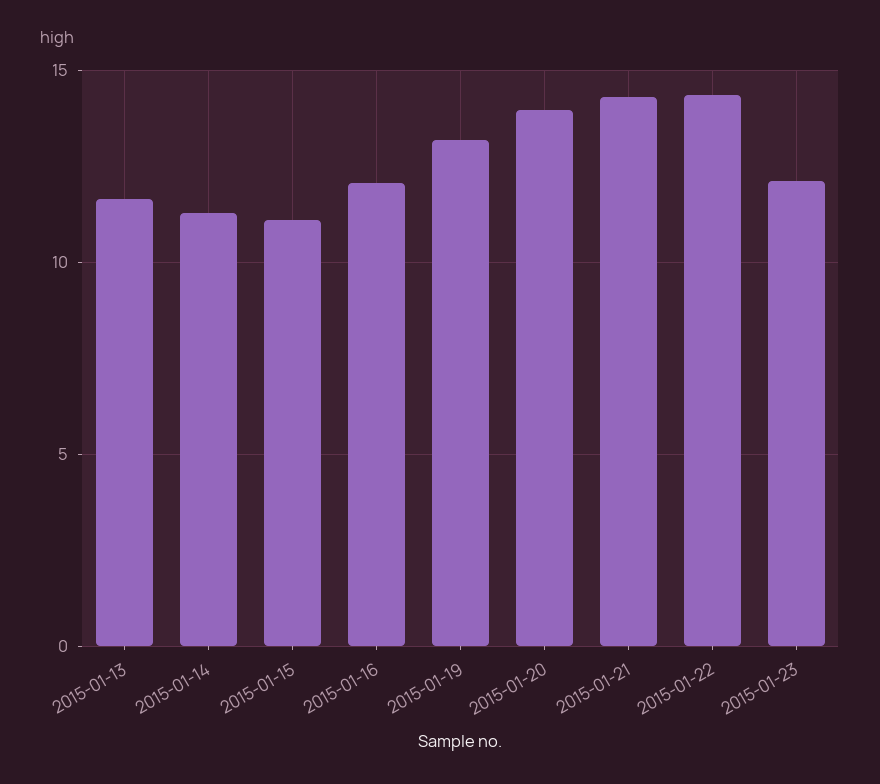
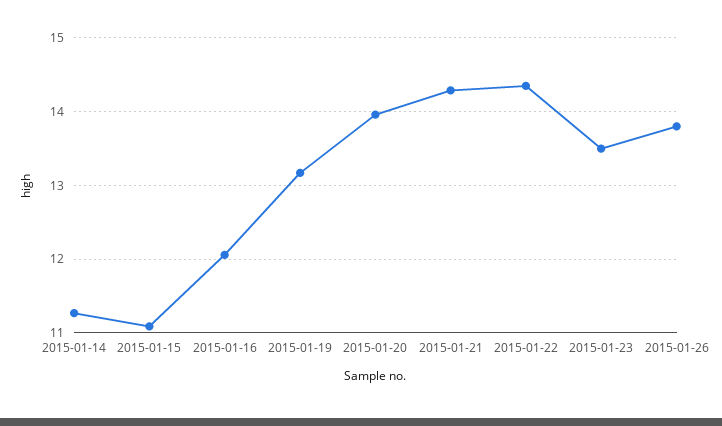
2015-01-13: 11.5 -> none
2015-01-23: 12 -> 13.5
2015-01-26: none -> 13.8

